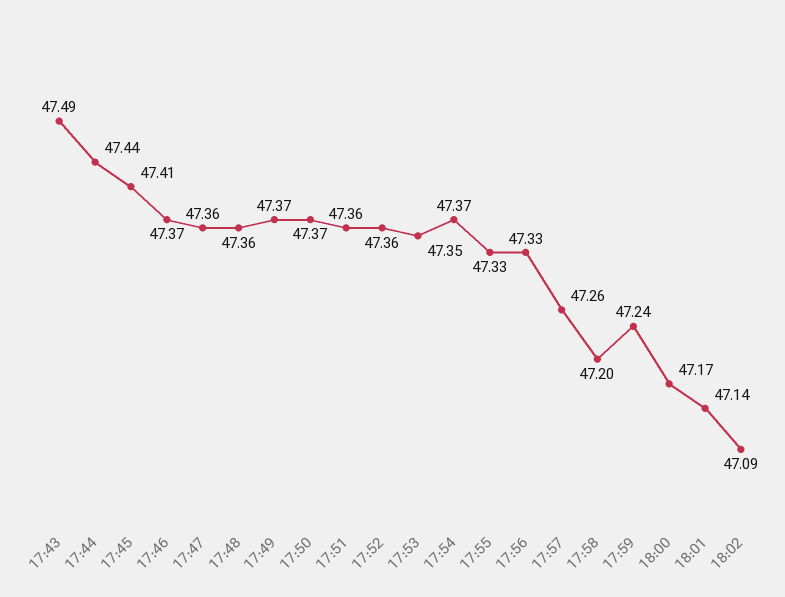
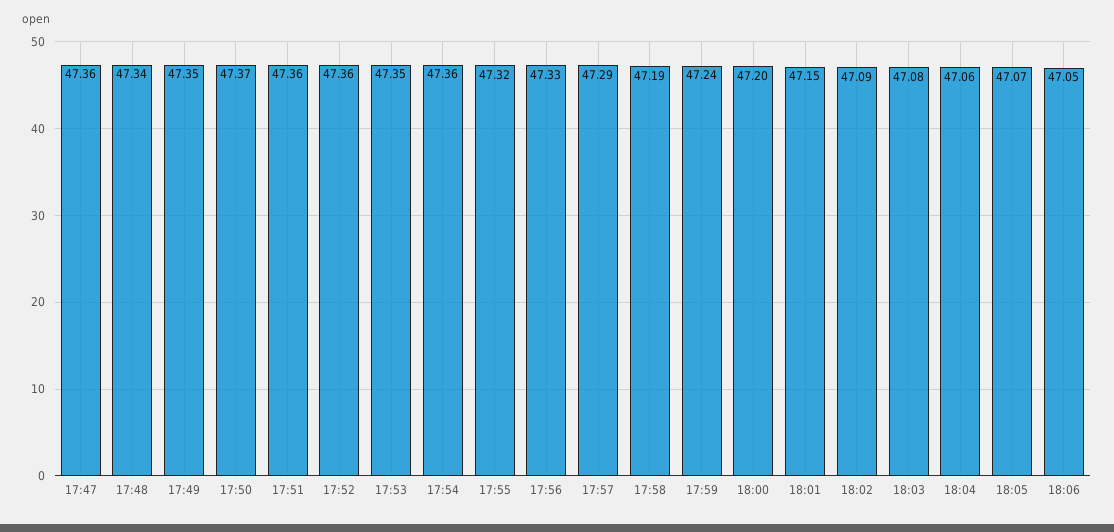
17:43: 47.49 -> none
17:44: 47.44 -> none
17:45: 47.41 -> none
17:46: 47.37 -> none
17:48: 47.36 -> 47.34
17:49: 47.37 -> 47.35
17:54: 47.37 -> 47.36
17:55: 47.33 -> 47.32
17:57: 47.26 -> 47.29
17:58: 47.2 -> 47.19
18:00: 47.17 -> 47.2
18:01: 47.14 -> 47.15
18:03: none -> 47.08
18:04: none -> 47.06
18:05: none -> 47.07
18:06: none -> 47.05

